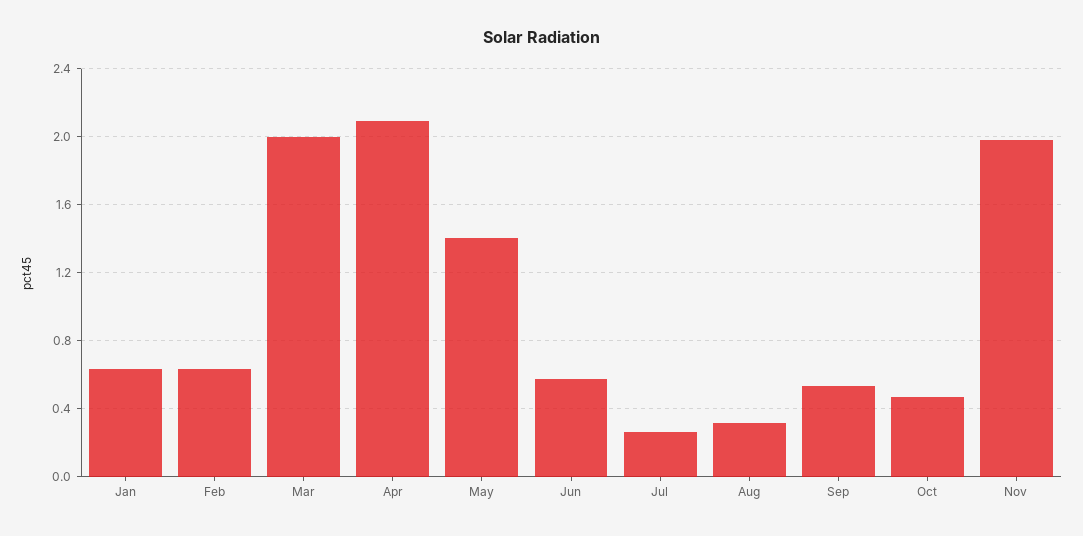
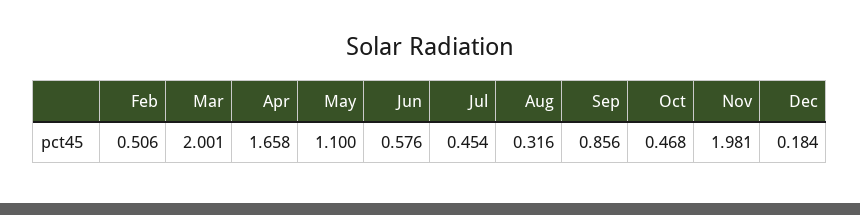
Jan: 0.65 -> none
Feb: 0.65 -> 0.506
Apr: 2.1 -> 1.658
May: 1.4 -> 1.1
Jul: 0.25 -> 0.454
Sep: 0.55 -> 0.856
Dec: none -> 0.184

